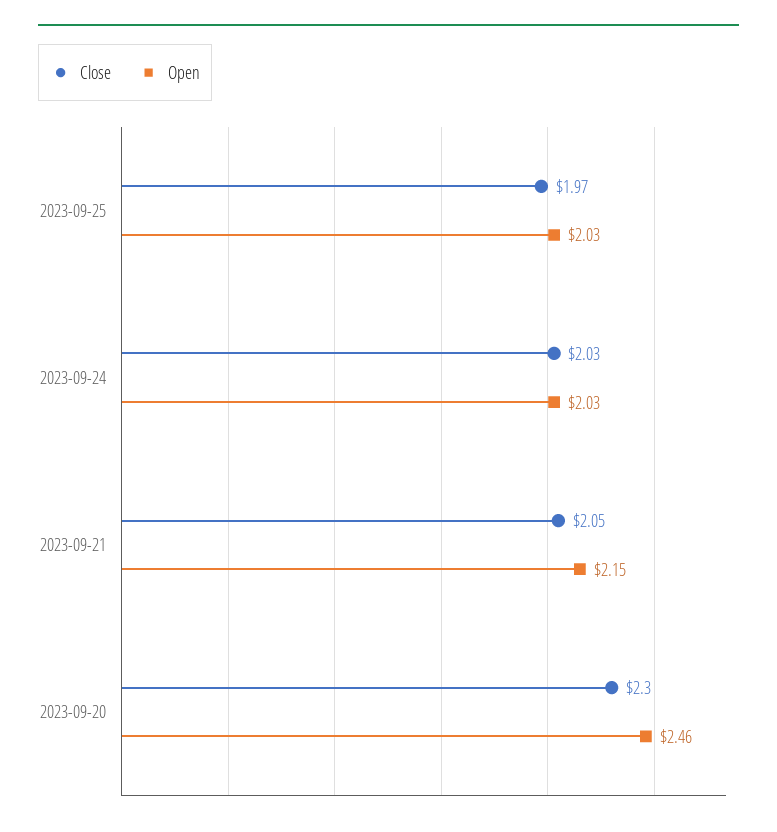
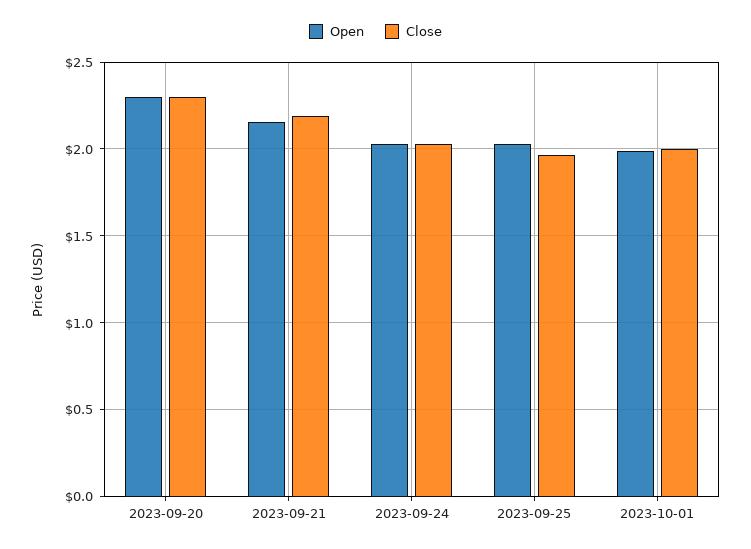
Close, 2023-09-21: 2.05 -> 2.2
Open, 2023-09-20: 2.46 -> 2.3
Open, 2023-10-01: none -> 2
Close, 2023-10-01: none -> 2

